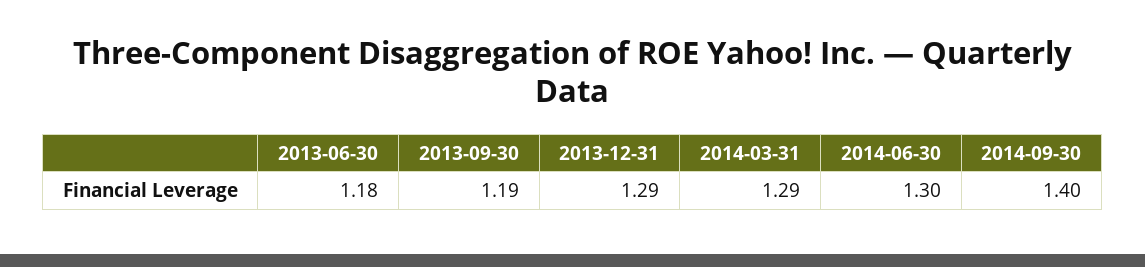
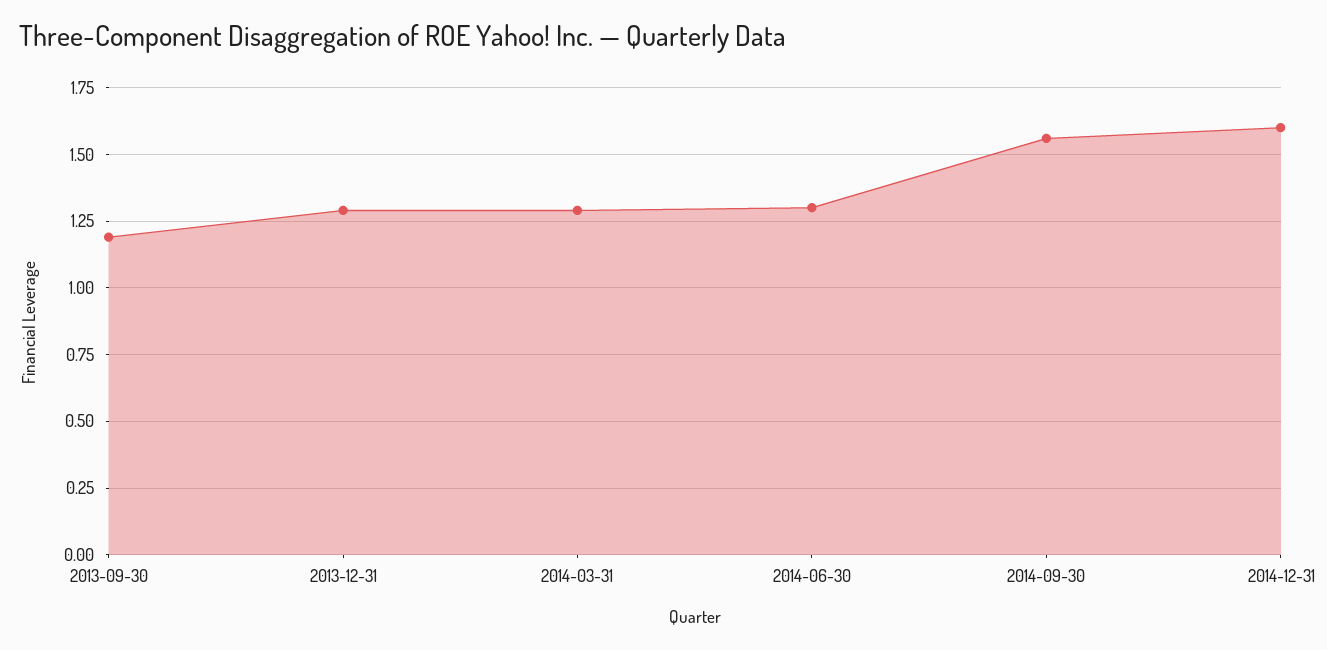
2013-06-30: 1.18 -> none
2014-09-30: 1.4 -> 1.55
2014-12-31: none -> 1.6

